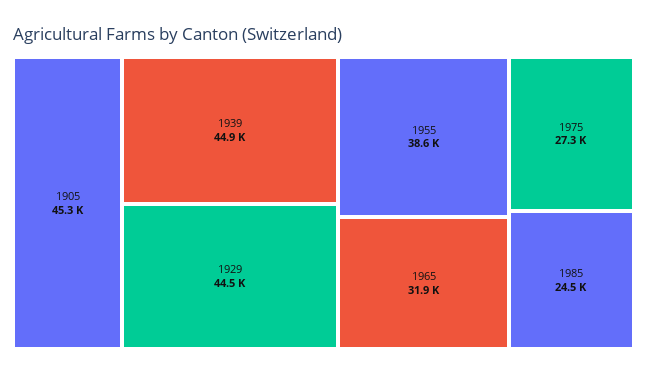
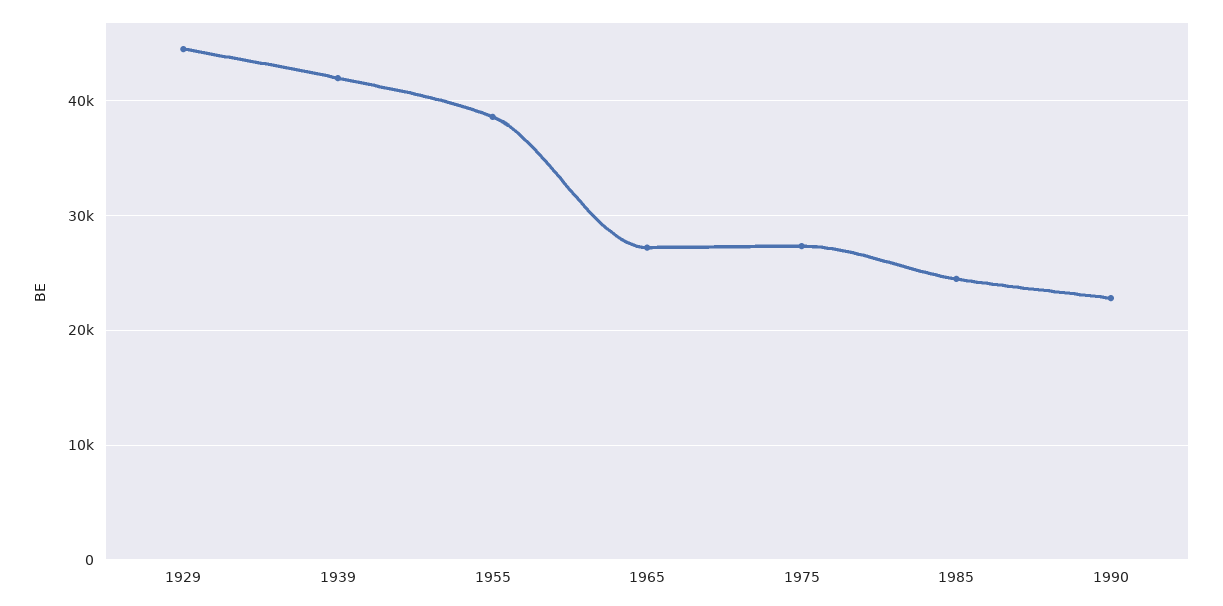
1905: 45300 -> none
1939: 44900 -> 42000
1965: 31900 -> 27000
1990: none -> 23000

